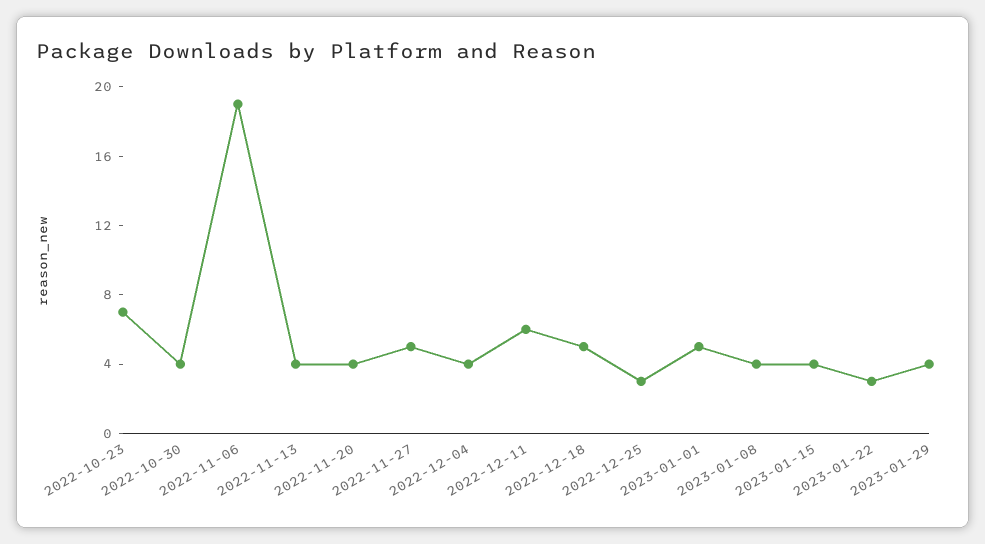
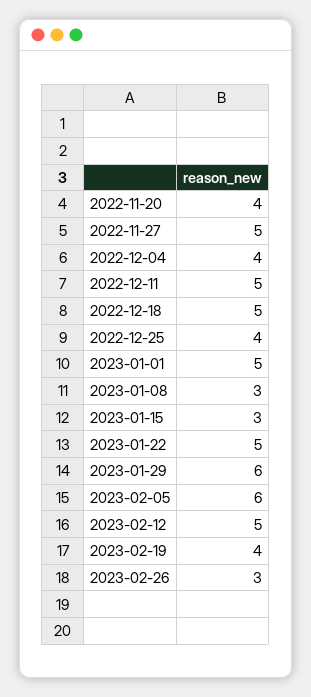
2022-10-23: 7 -> none
2022-10-30: 4 -> none
2022-11-06: 19 -> none
2022-11-13: 4 -> none
2022-12-11: 6 -> 5
2022-12-25: 3 -> 4
2023-01-08: 4 -> 3
2023-01-15: 4 -> 3
2023-01-22: 3 -> 5
2023-01-29: 4 -> 6
2023-02-05: none -> 6
2023-02-12: none -> 5
2023-02-19: none -> 4
2023-02-26: none -> 3

